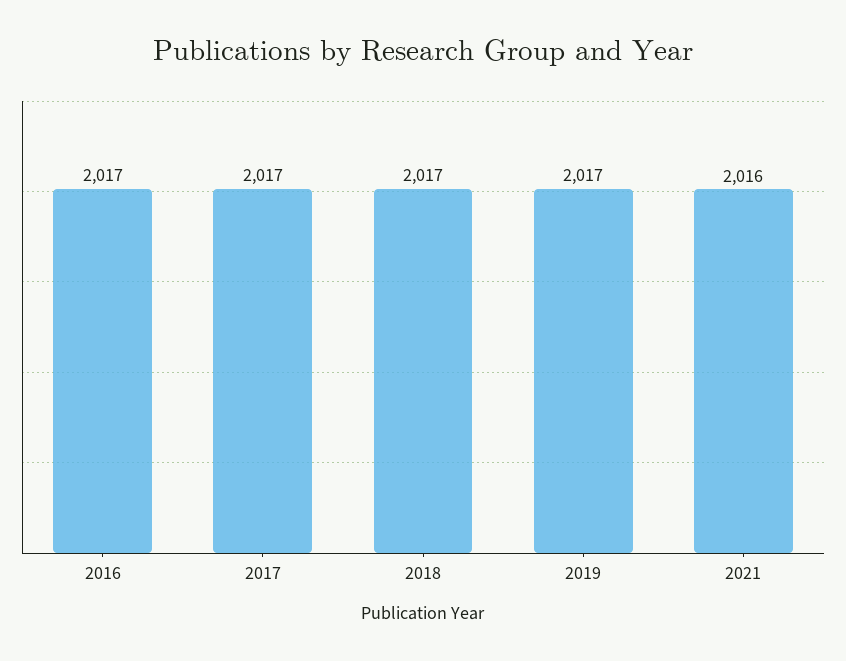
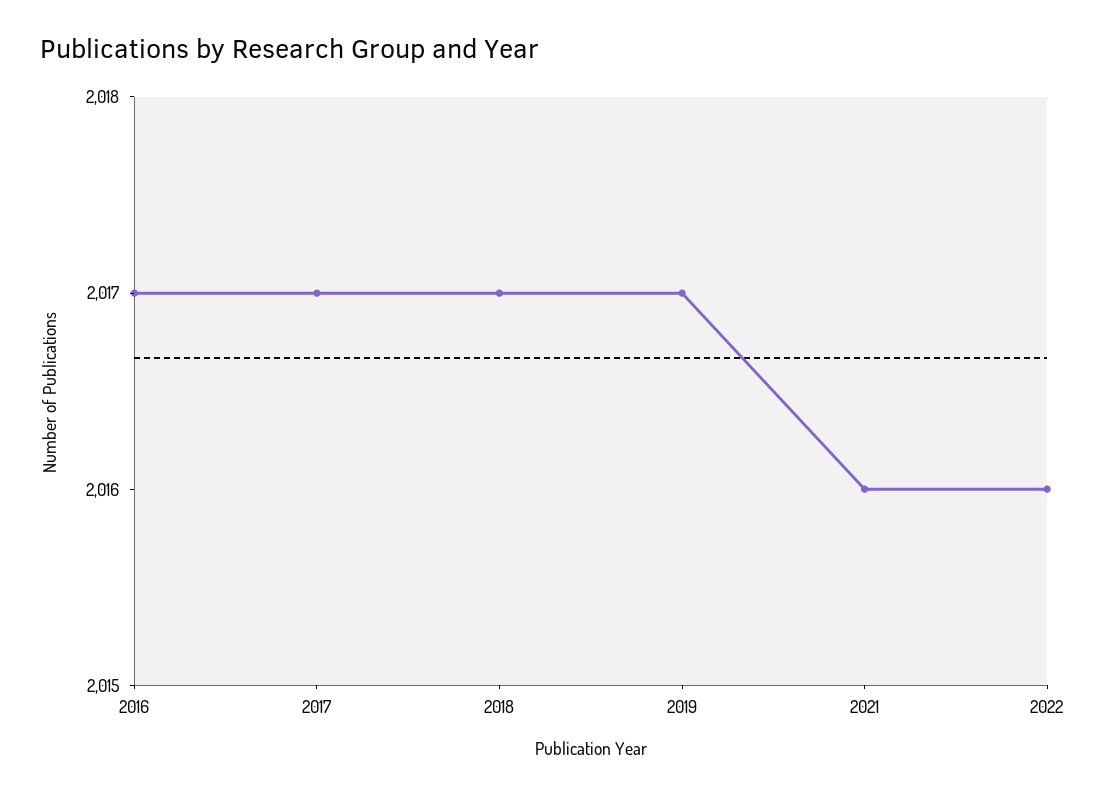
2022: none -> 2016

